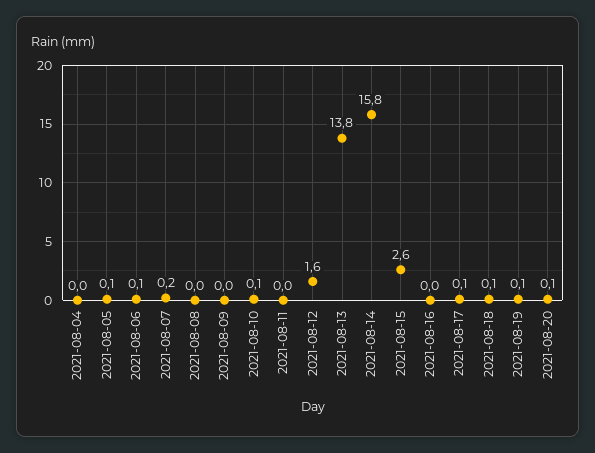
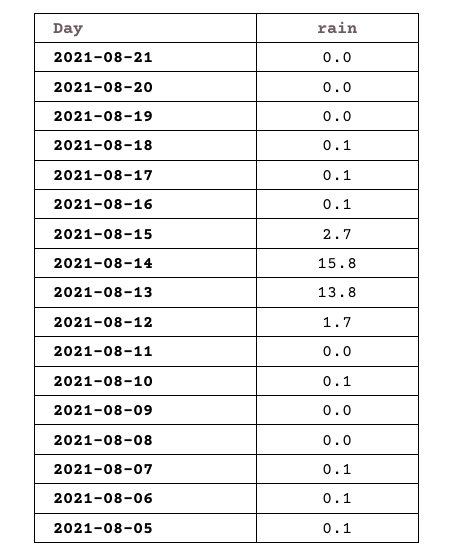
2021-08-04: 0 -> none
2021-08-07: 0.2 -> 0.1
2021-08-12: 1.6 -> 1.7
2021-08-15: 2.6 -> 2.7
2021-08-16: 0 -> 0.1
2021-08-19: 0.1 -> 0
2021-08-20: 0.1 -> 0
2021-08-21: none -> 0

